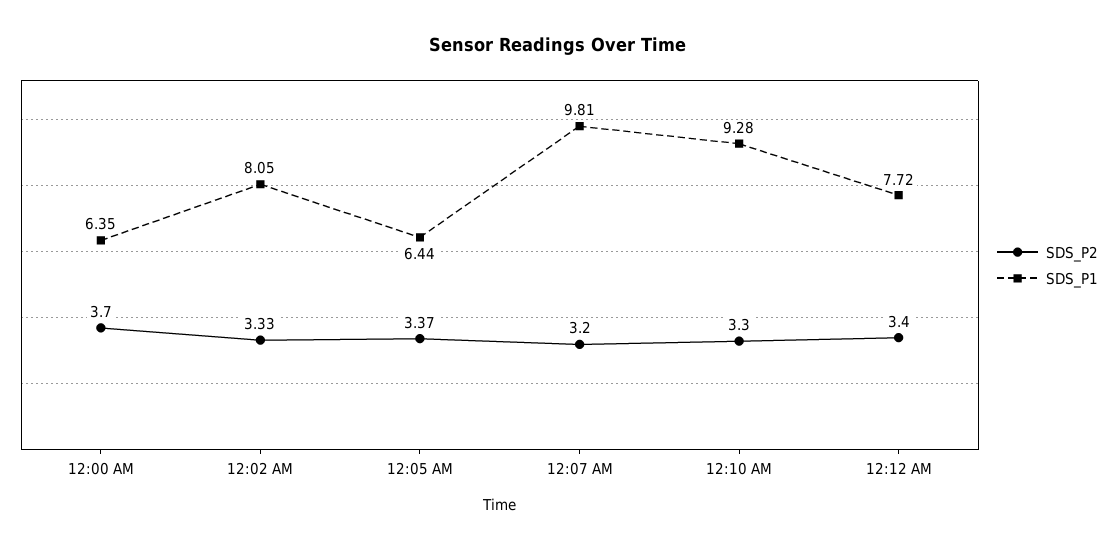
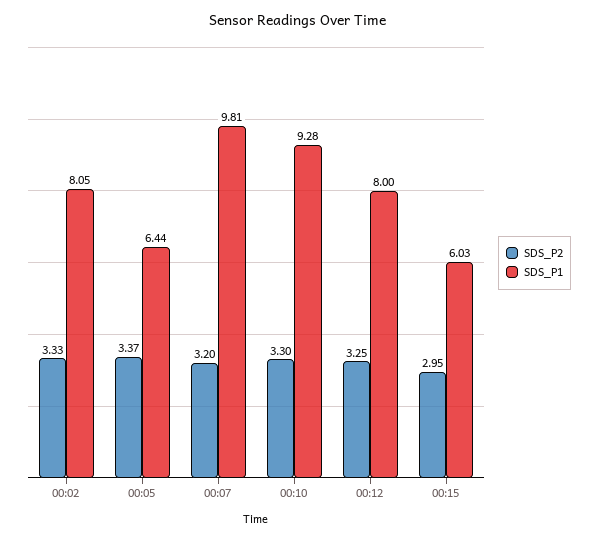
SDS_P2, 12:00 AM: 3.7 -> none
SDS_P1, 12:00 AM: 6.35 -> none
SDS_P2, 12:12 AM: 3.4 -> 3.25
SDS_P1, 12:12 AM: 7.72 -> 8
SDS_P2, 00:15: none -> 2.95
SDS_P1, 00:15: none -> 6.03

